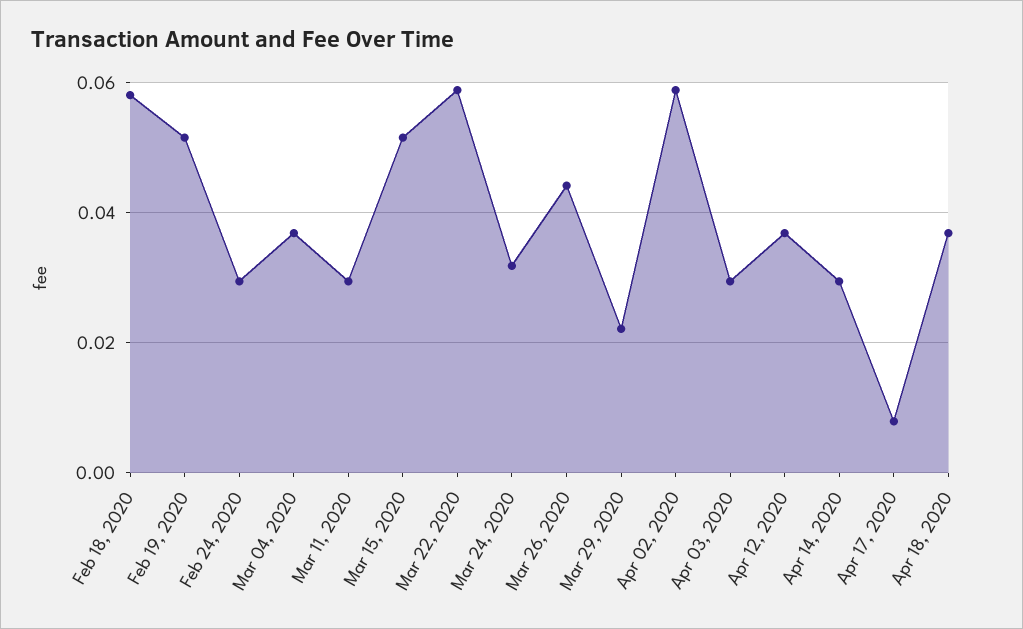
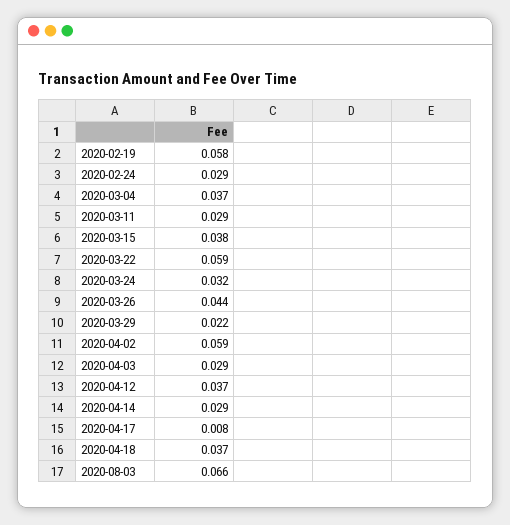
Feb 18, 2020: 0.058 -> none
Feb 19, 2020: 0.052 -> 0.058
Mar 15, 2020: 0.052 -> 0.038
2020-08-03: none -> 0.066

